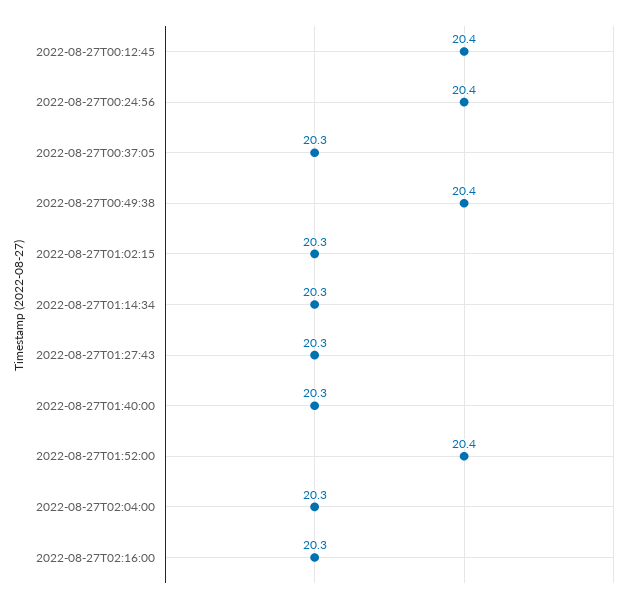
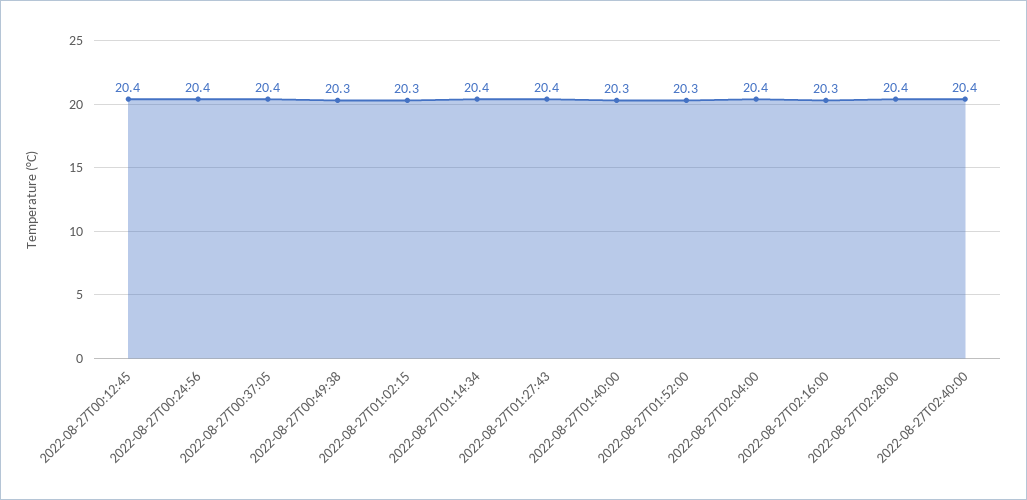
2022-08-27T00:37:05: 20.3 -> 20.4
2022-08-27T00:49:38: 20.4 -> 20.3
2022-08-27T01:14:34: 20.3 -> 20.4
2022-08-27T01:27:43: 20.3 -> 20.4
2022-08-27T01:52:00: 20.4 -> 20.3
2022-08-27T02:04:00: 20.3 -> 20.4
2022-08-27T02:28:00: none -> 20.4
2022-08-27T02:40:00: none -> 20.4

